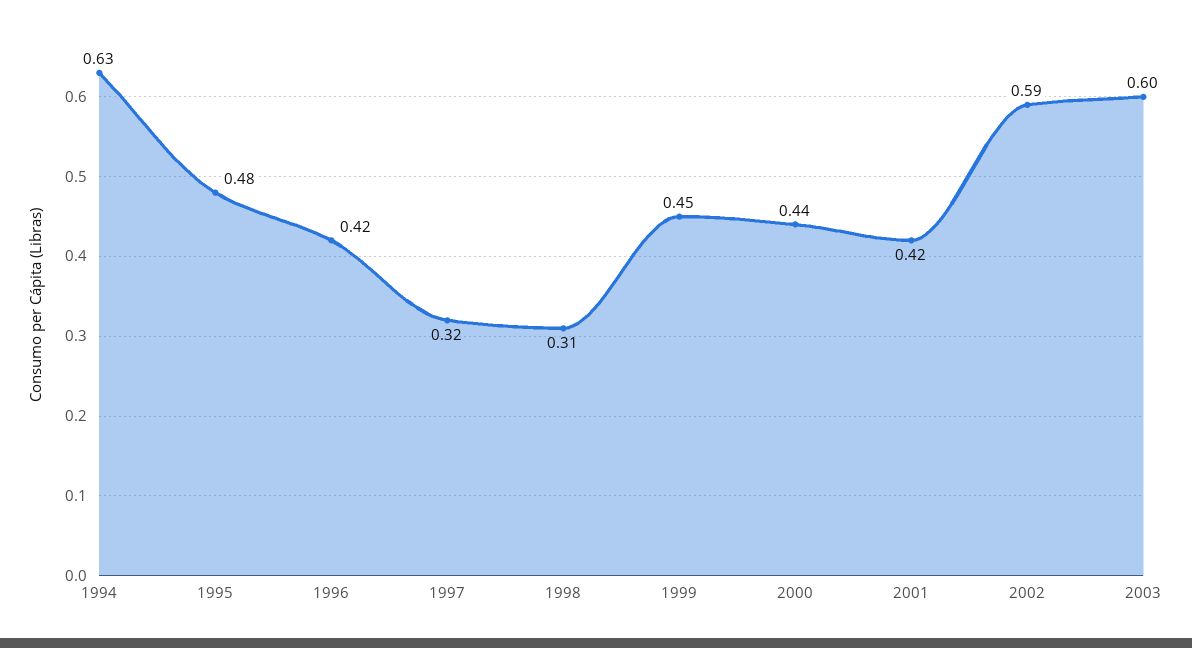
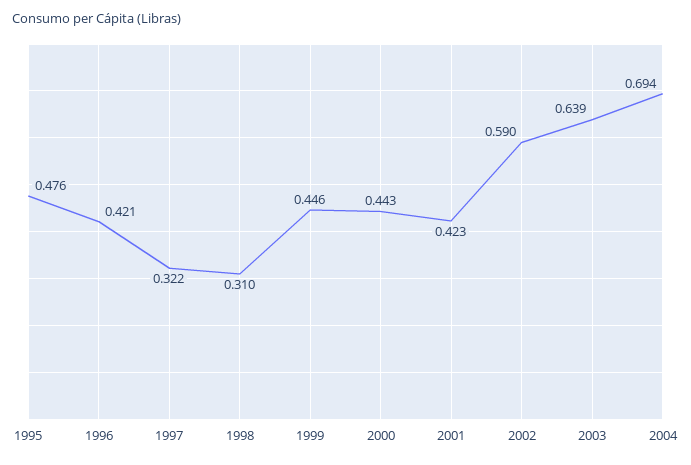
1994: 0.63 -> none
2003: 0.6 -> 0.639
2004: none -> 0.694

